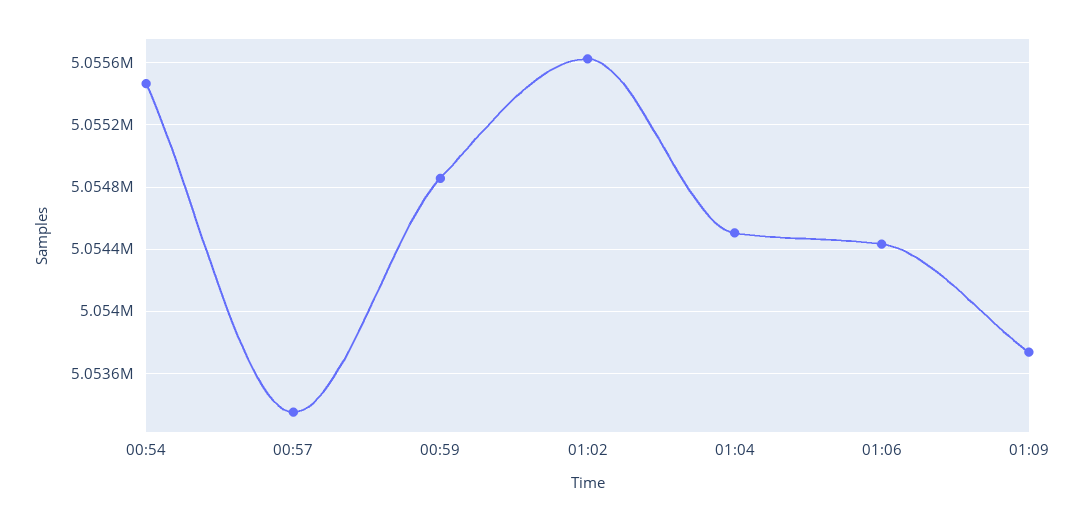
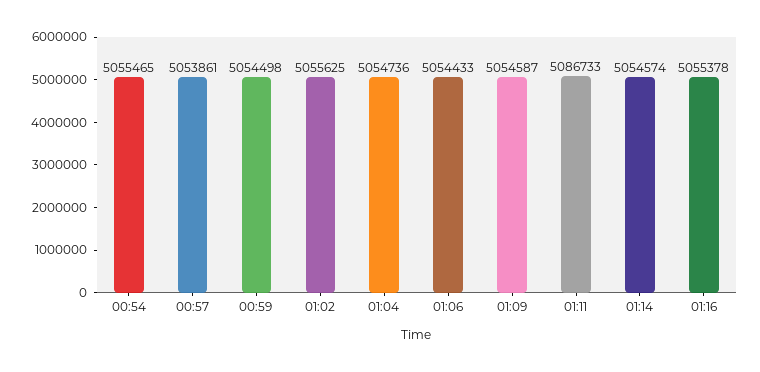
00:57: 5053350 -> 5053861
00:59: 5054850 -> 5054498
01:04: 5054500 -> 5054736
01:09: 5053750 -> 5054587
01:11: none -> 5086733
01:14: none -> 5054574
01:16: none -> 5055378

